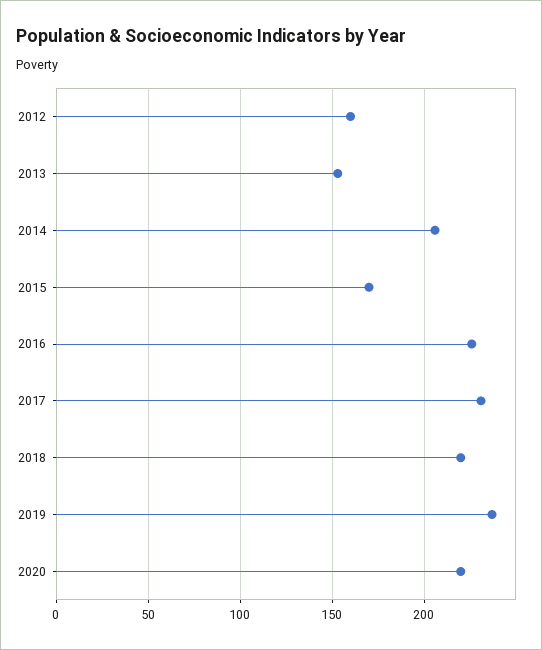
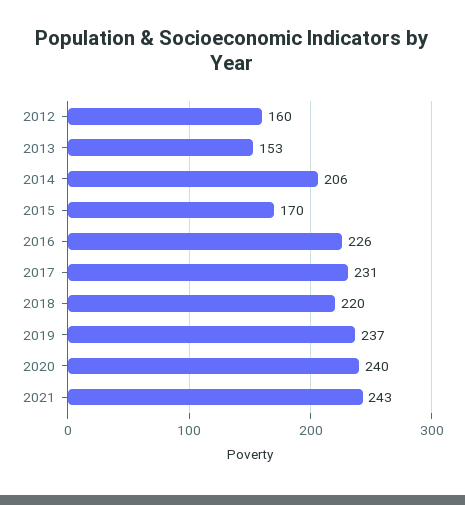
2020: 220 -> 240
2021: none -> 243

